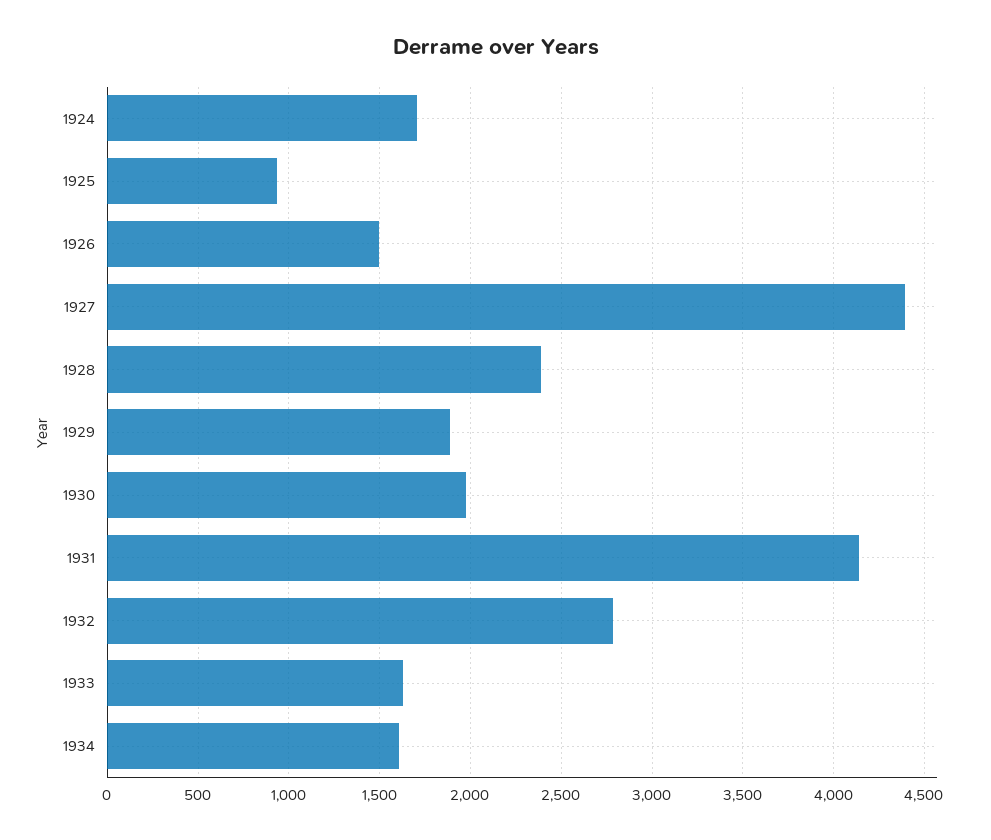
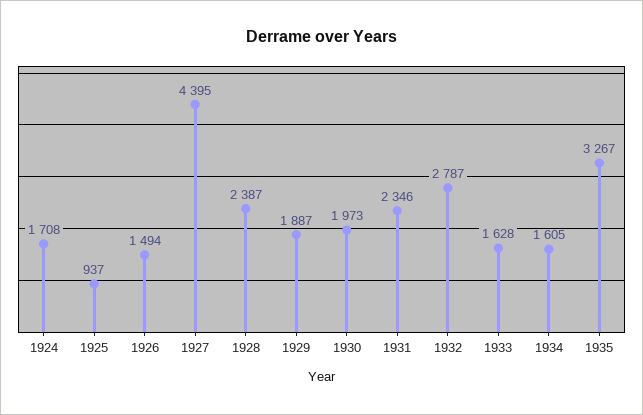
1931: 4150 -> 2346
1935: none -> 3267

